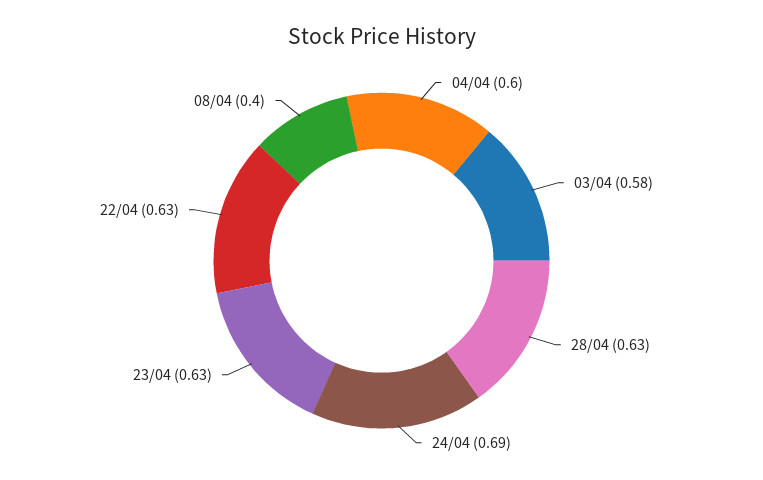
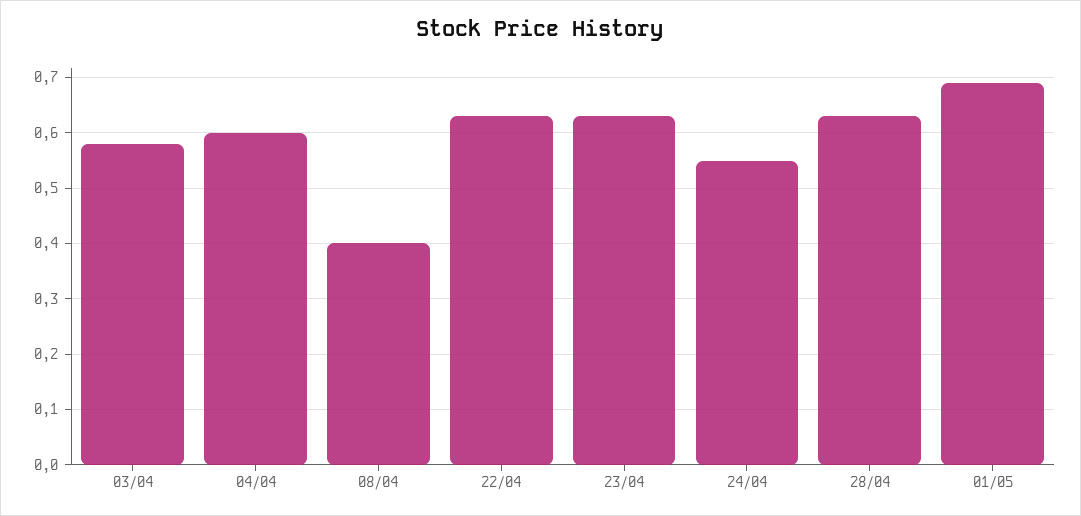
24/04: 0.69 -> 0.55
01/05: none -> 0.7

